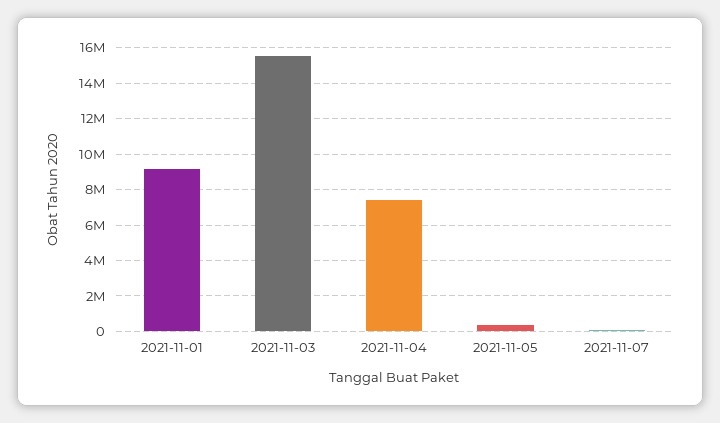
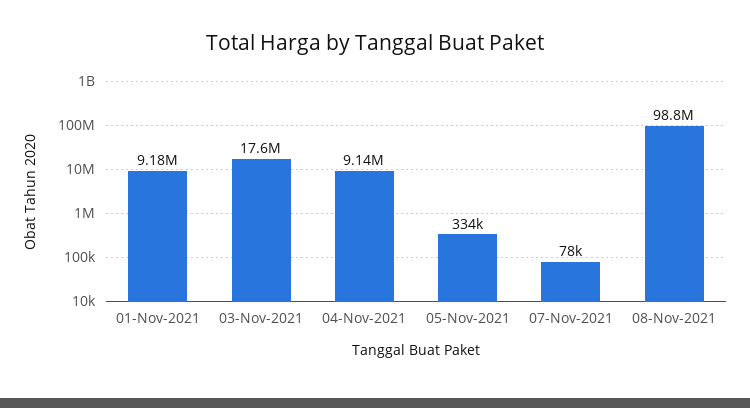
2021-11-03: 15500000 -> 17600000
2021-11-04: 7500000 -> 9140000
08-Nov-2021: none -> 98800000

